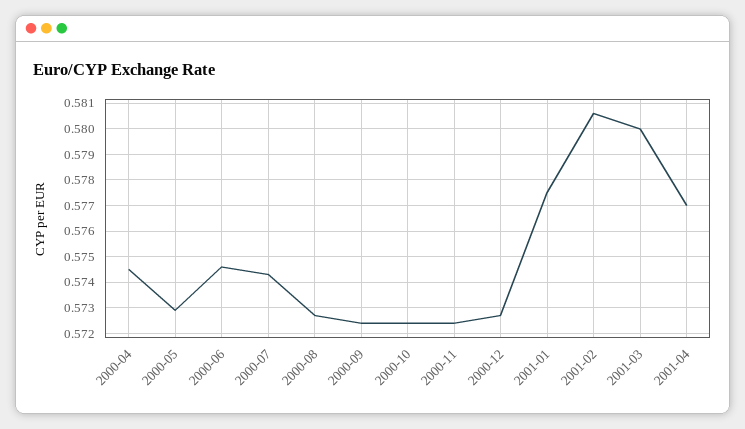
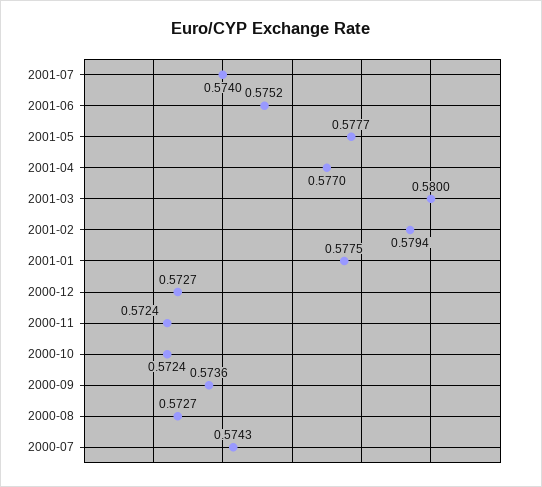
2000-04: 0.5745 -> none
2000-05: 0.573 -> none
2000-06: 0.5745 -> none
2000-09: 0.5725 -> 0.5736
2001-02: 0.5805 -> 0.5794
2001-07: none -> 0.574
2001-06: none -> 0.5752
2001-05: none -> 0.5777

